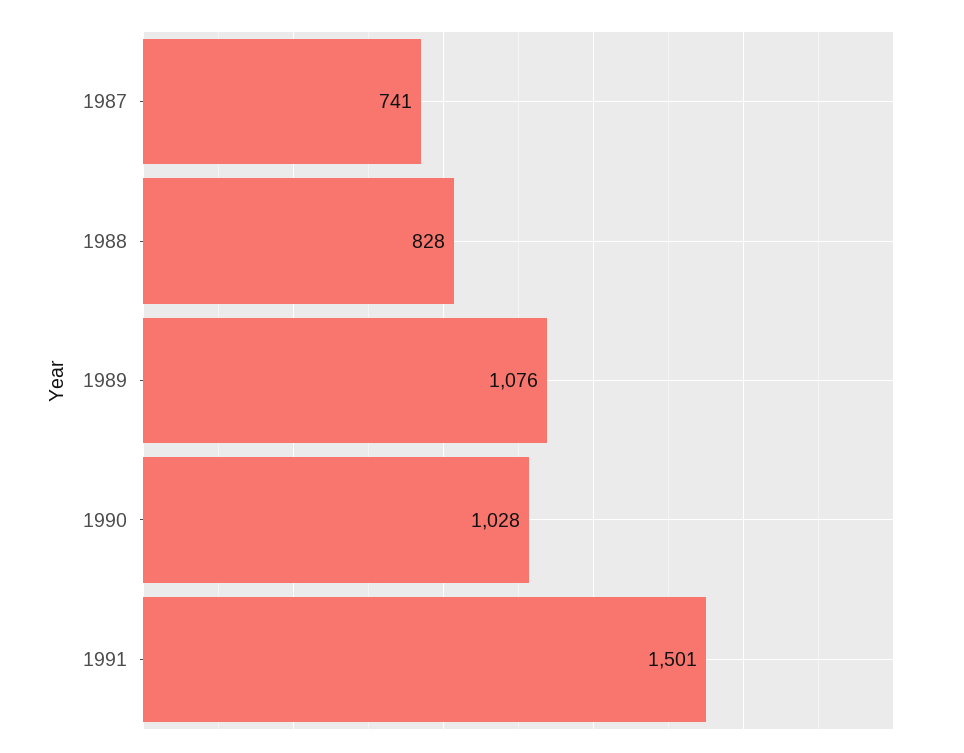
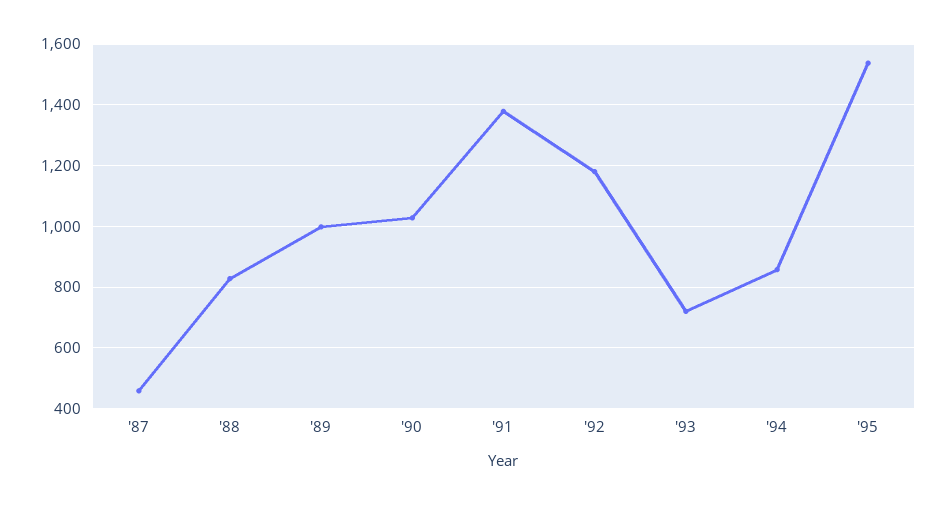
1987: 741 -> 460
1989: 1076 -> 1000
1991: 1501 -> 1380
'92: none -> 1180
'93: none -> 720
'94: none -> 860
'95: none -> 1540

